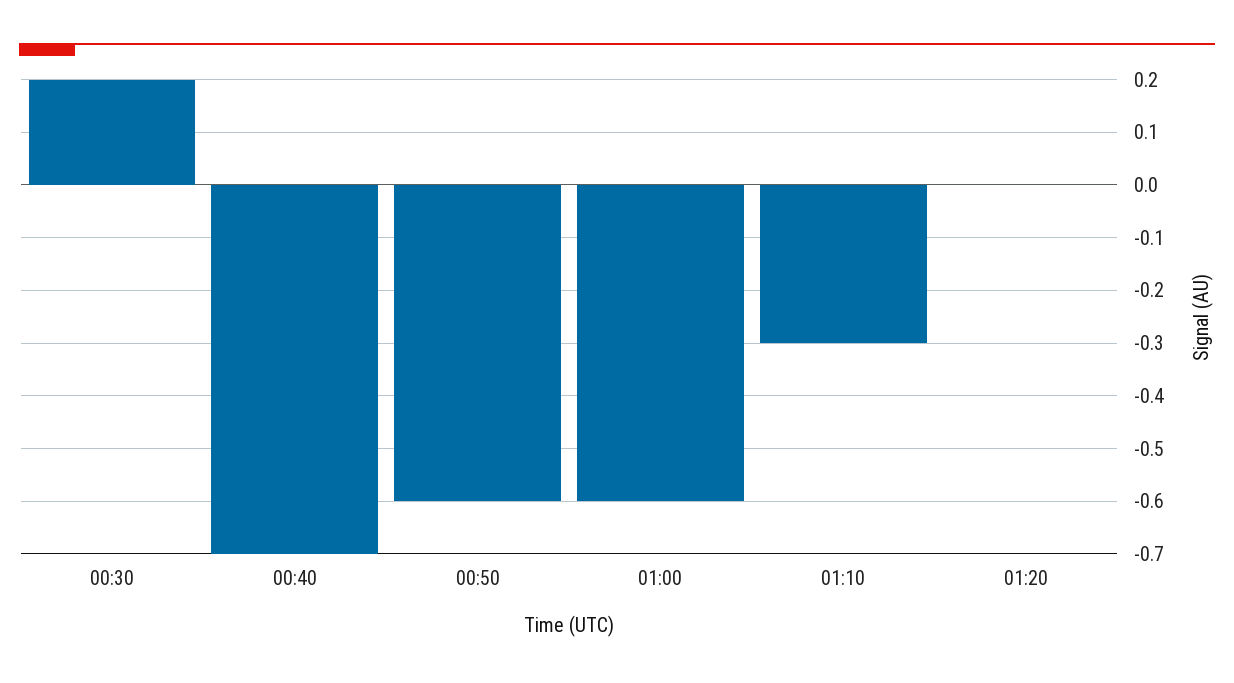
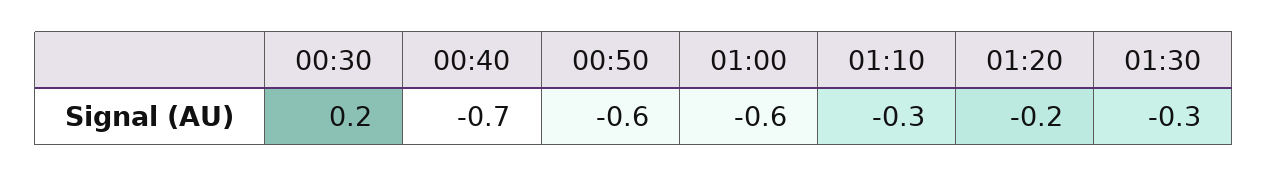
01:20: 0 -> -0.2
01:30: none -> -0.3

